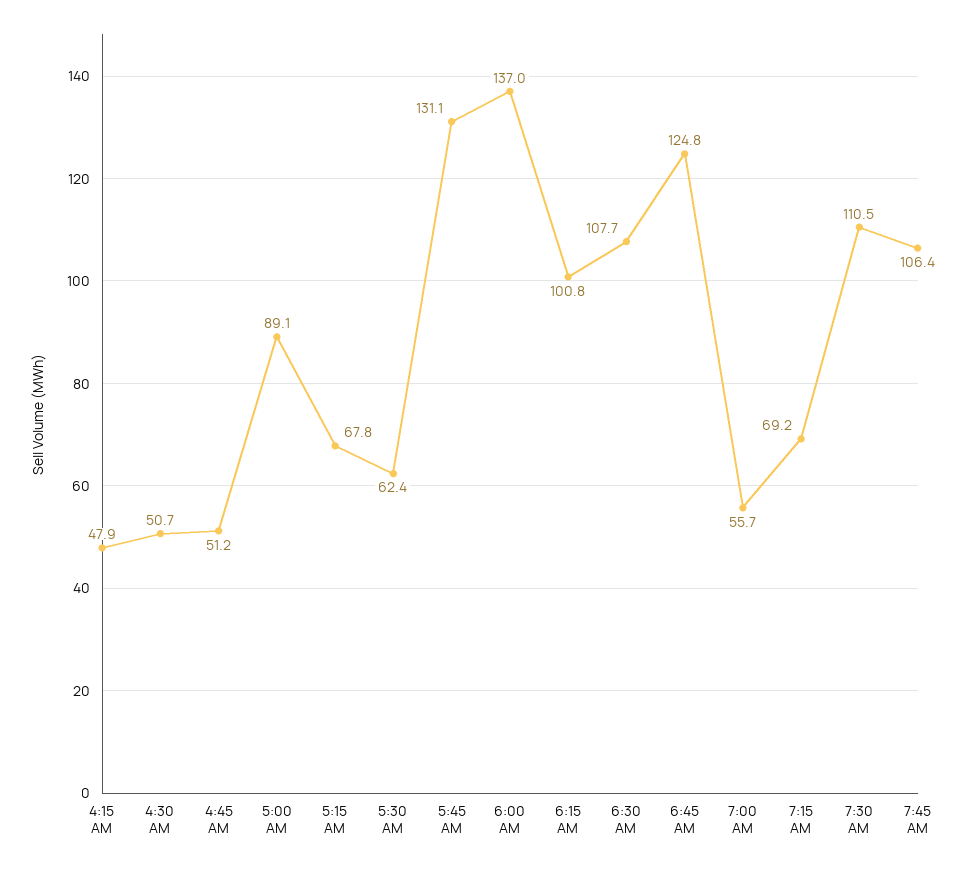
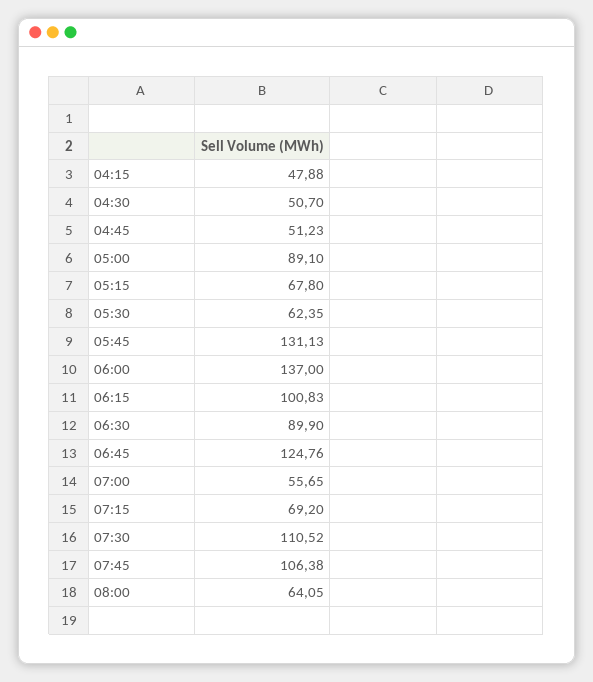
6:30 AM: 107.7 -> 89.9
08:00: none -> 64.05

